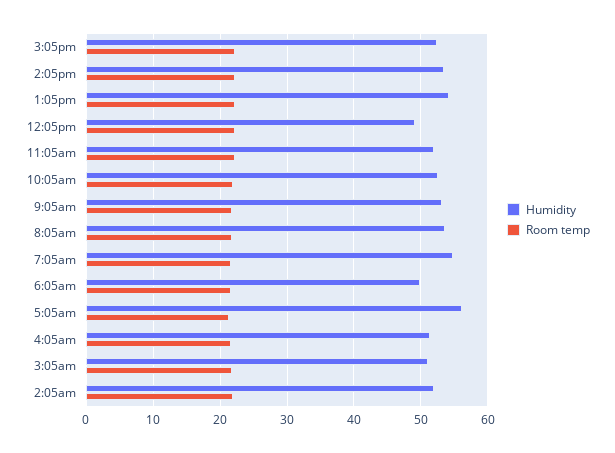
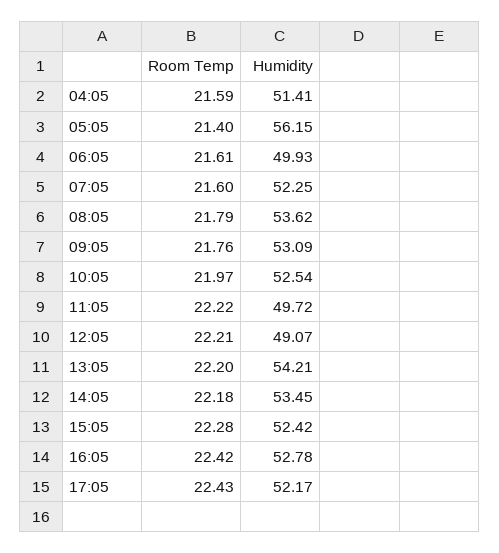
Humidity, 11:05am: 52 -> 49.72
Humidity, 7:05am: 55 -> 52.25
Humidity, 3:05am: 51 -> none
Room temp, 3:05am: 22 -> none
Humidity, 2:05am: 52 -> none
Room temp, 2:05am: 22 -> none
Room temp, 16:05: none -> 22.42
Humidity, 16:05: none -> 52.78
Room temp, 17:05: none -> 22.43
Humidity, 17:05: none -> 52.17

